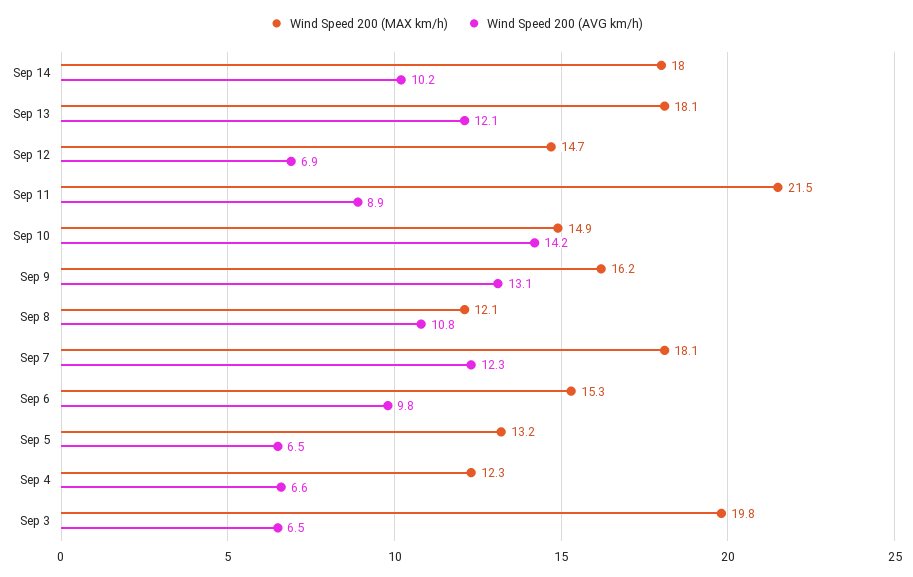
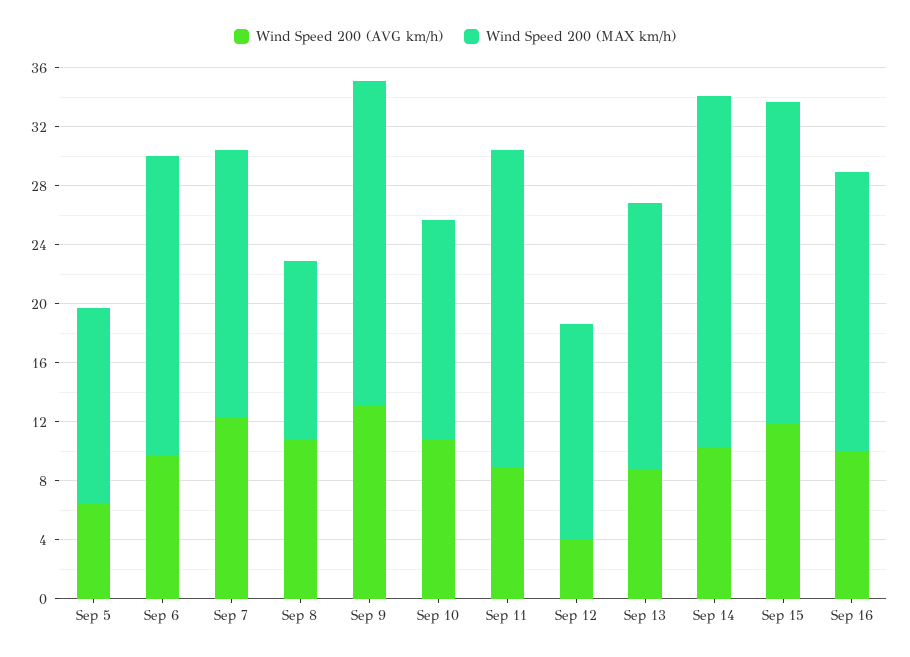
Wind Speed 200 (MAX km/h), Sep 14: 18 -> 24
Wind Speed 200 (AVG km/h), Sep 13: 12.1 -> 9
Wind Speed 200 (AVG km/h), Sep 12: 6.9 -> 4
Wind Speed 200 (AVG km/h), Sep 10: 14.2 -> 11
Wind Speed 200 (MAX km/h), Sep 9: 16.2 -> 22
Wind Speed 200 (MAX km/h), Sep 6: 15.3 -> 20
Wind Speed 200 (MAX km/h), Sep 4: 12.3 -> none
Wind Speed 200 (AVG km/h), Sep 4: 6.6 -> none
Wind Speed 200 (MAX km/h), Sep 3: 19.8 -> none
Wind Speed 200 (AVG km/h), Sep 3: 6.5 -> none
Wind Speed 200 (AVG km/h), Sep 15: none -> 12
Wind Speed 200 (MAX km/h), Sep 15: none -> 22
Wind Speed 200 (AVG km/h), Sep 16: none -> 10
Wind Speed 200 (MAX km/h), Sep 16: none -> 19

